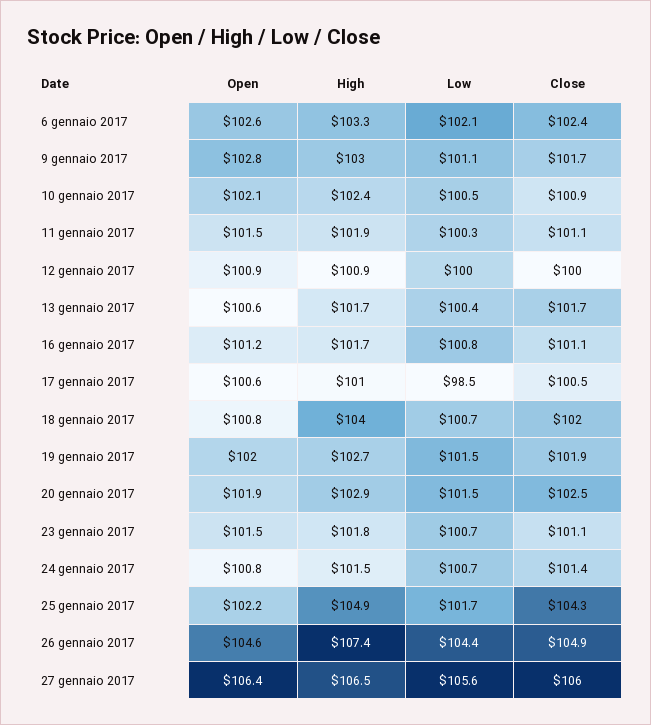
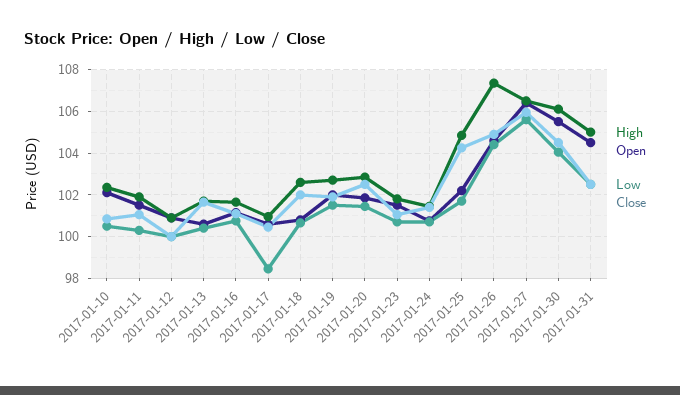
Open, 6 gennaio 2017: 102.6 -> none
High, 6 gennaio 2017: 103.3 -> none
Low, 6 gennaio 2017: 102.1 -> none
Close, 6 gennaio 2017: 102.4 -> none
Open, 9 gennaio 2017: 102.8 -> none
High, 9 gennaio 2017: 103 -> none
Low, 9 gennaio 2017: 101.1 -> none
Close, 9 gennaio 2017: 101.7 -> none
High, 18 gennaio 2017: 104 -> 102.5
High, 2017-01-30: none -> 106
Open, 2017-01-30: none -> 105.5
Low, 2017-01-30: none -> 104
Close, 2017-01-30: none -> 104.5
High, 2017-01-31: none -> 105
Open, 2017-01-31: none -> 104.5
Low, 2017-01-31: none -> 102.5
Close, 2017-01-31: none -> 102.5

